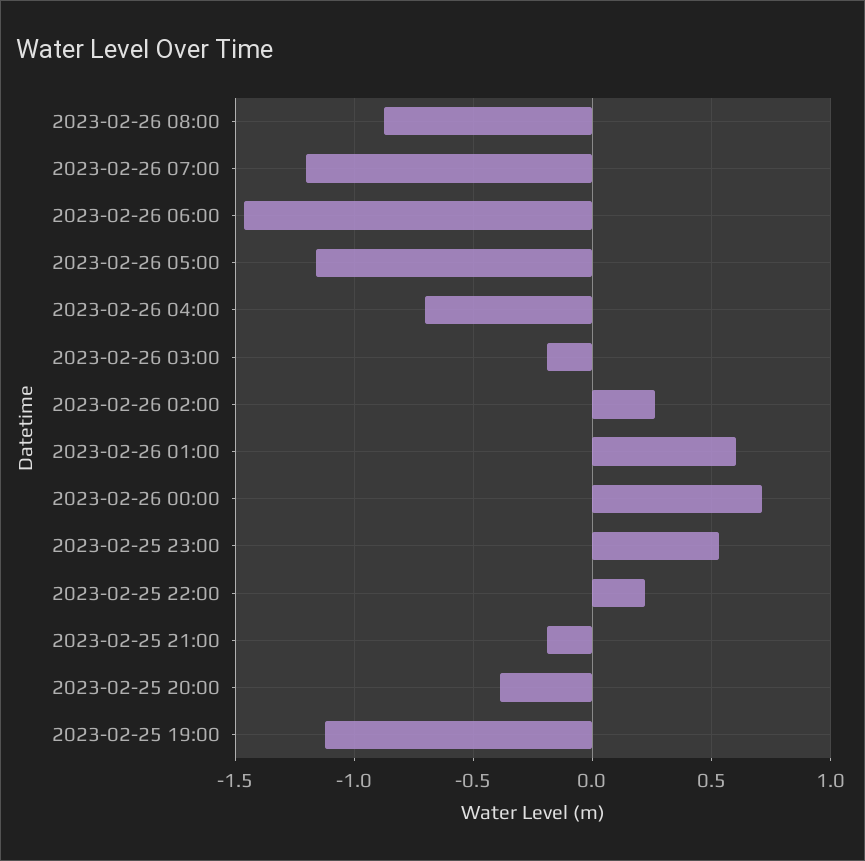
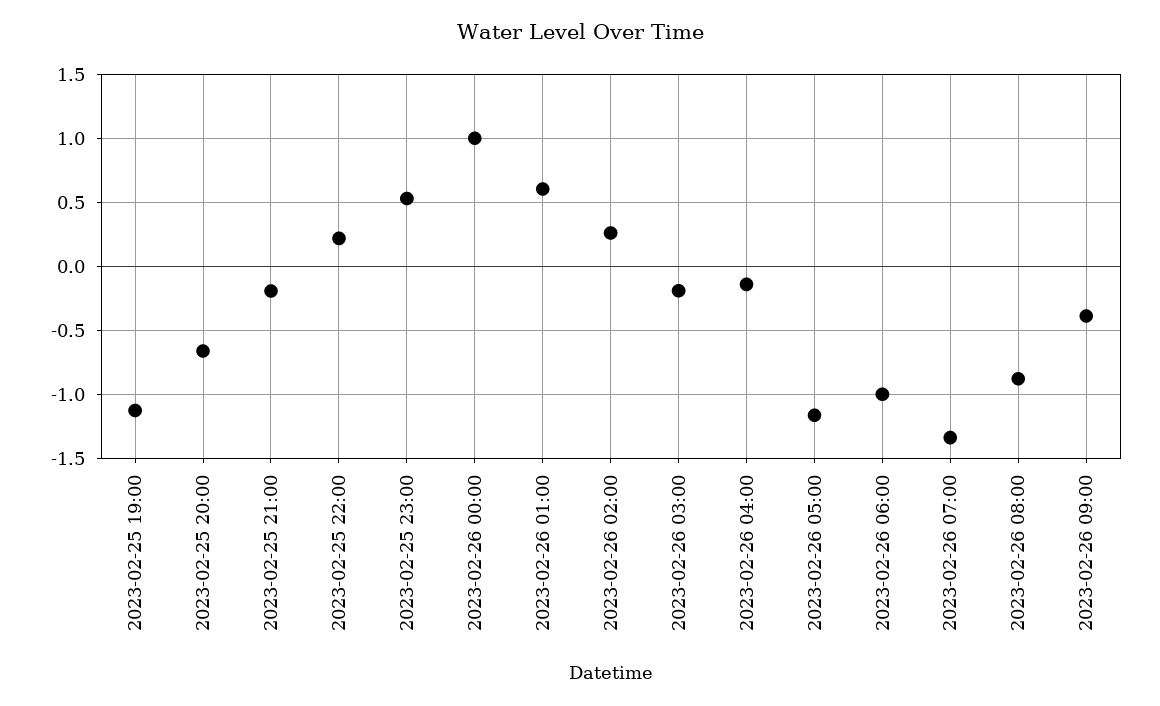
2023-02-26 07:00: -1.2 -> -1.35
2023-02-26 06:00: -1.45 -> -1
2023-02-26 04:00: -0.7 -> -0.15
2023-02-26 00:00: 0.7 -> 1
2023-02-25 20:00: -0.4 -> -0.65
2023-02-26 09:00: none -> -0.4

